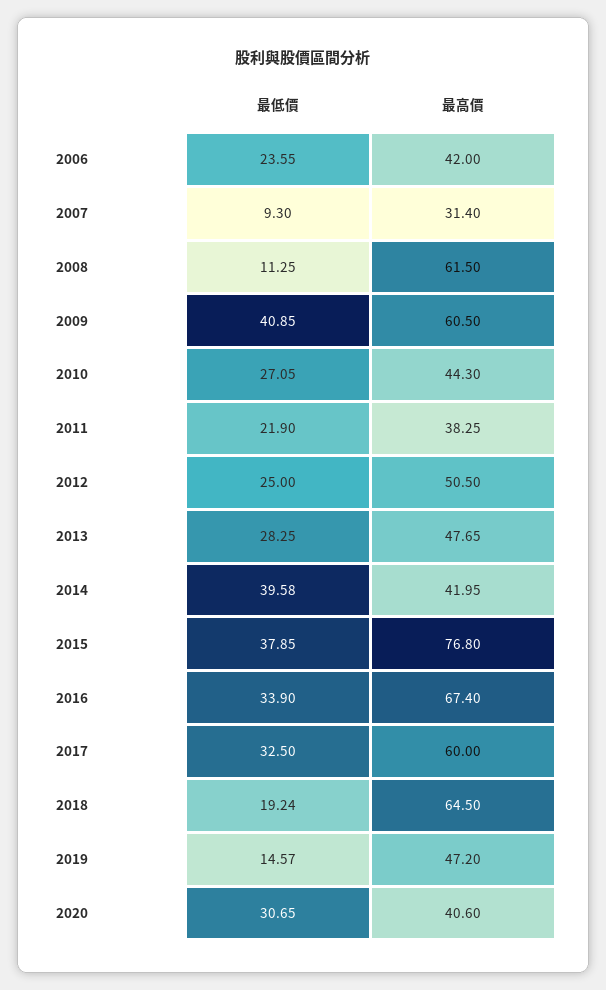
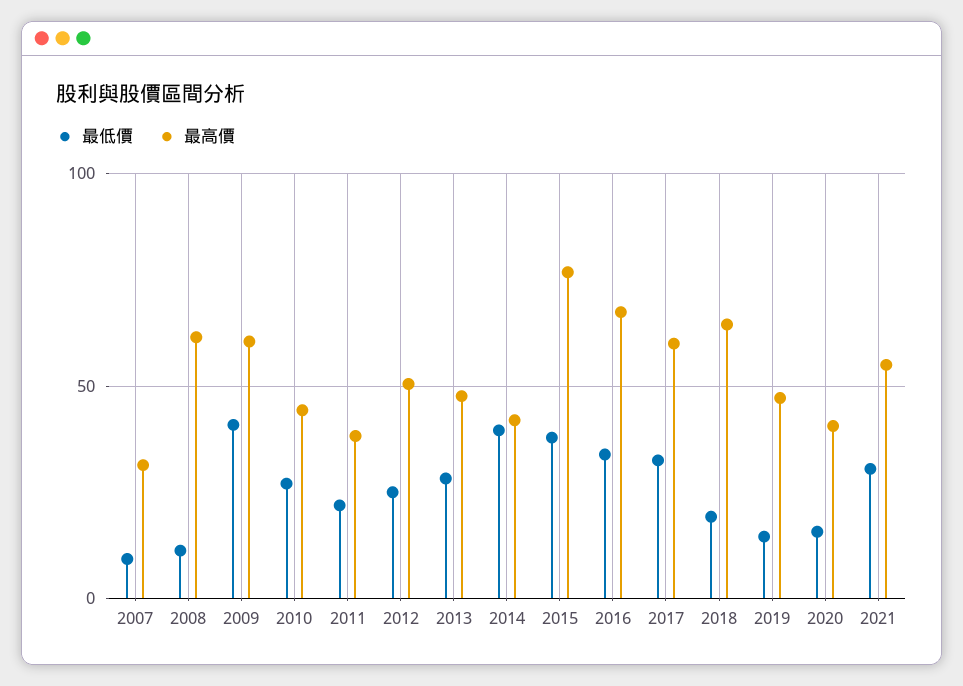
最低價, 2006: 23.55 -> none
最高價, 2006: 42 -> none
最低價, 2020: 30.65 -> 15
最低價, 2021: none -> 30
最高價, 2021: none -> 55

